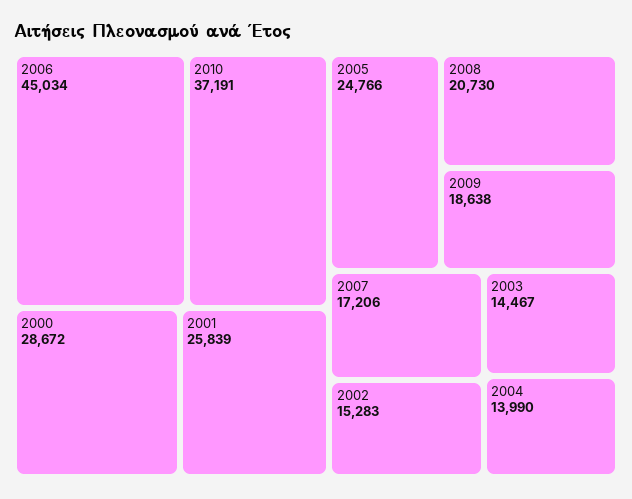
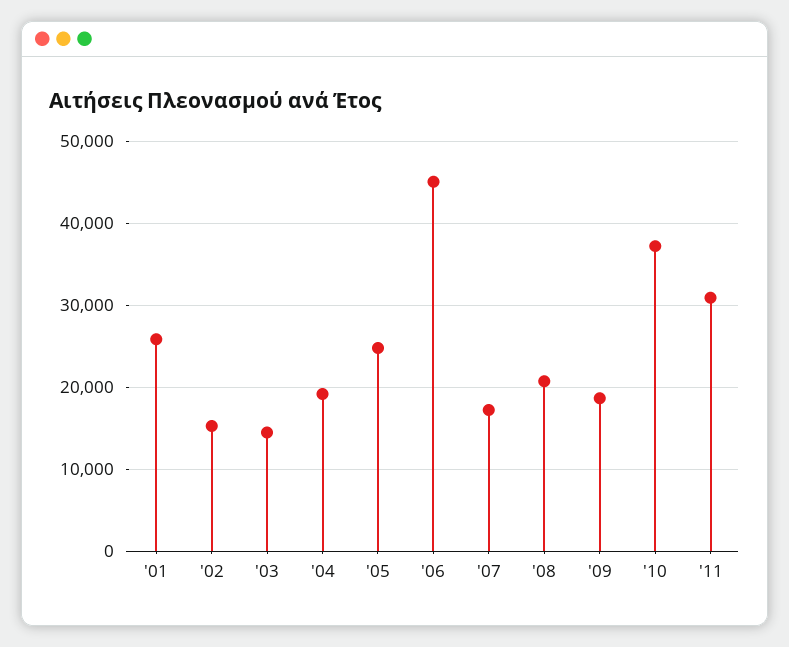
2000: 28672 -> none
2004: 13990 -> 19000
'11: none -> 31000

